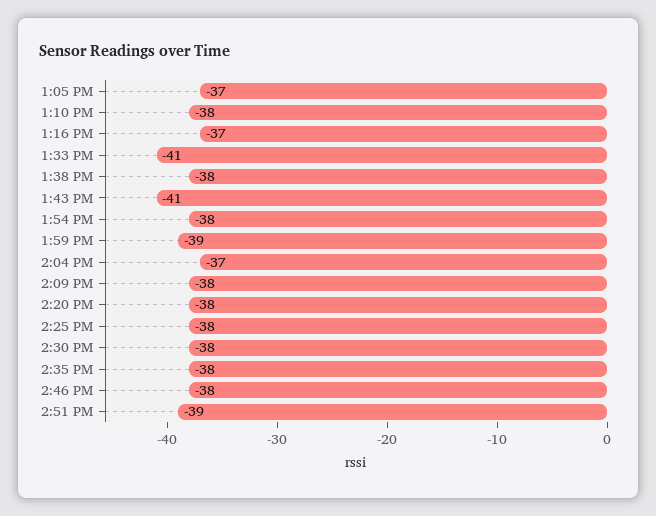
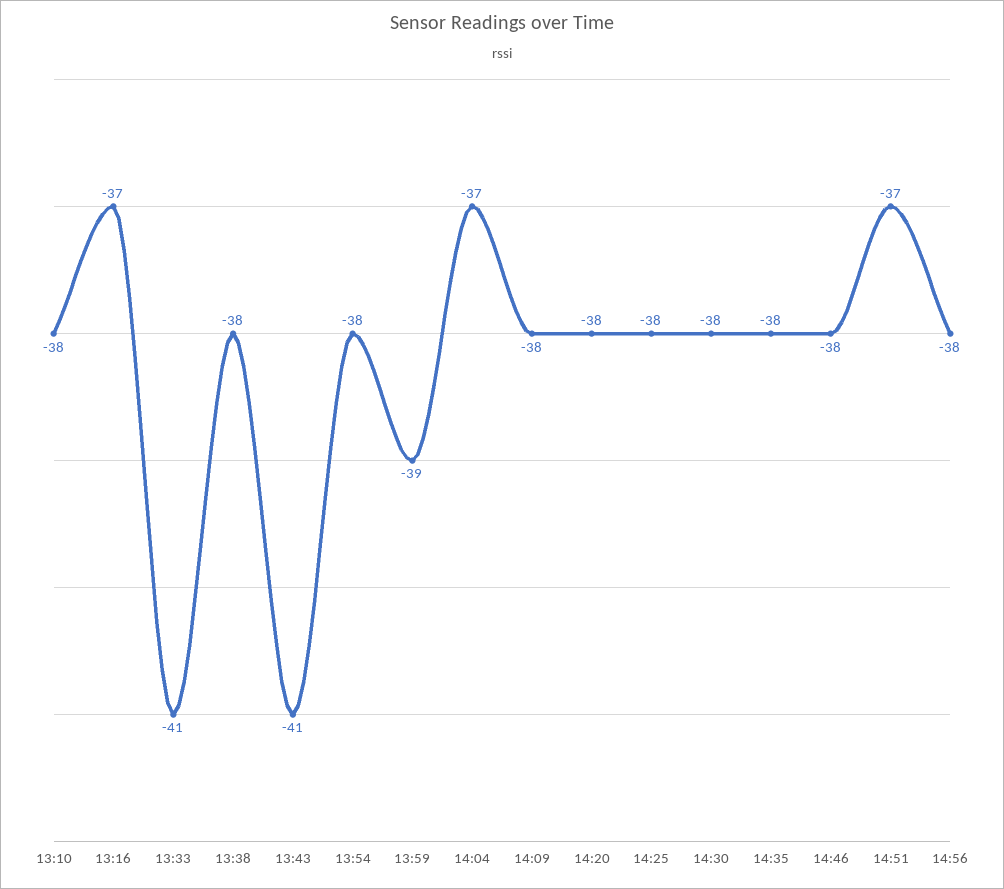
1:05 PM: -37 -> none
2:51 PM: -39 -> -37
14:56: none -> -38

